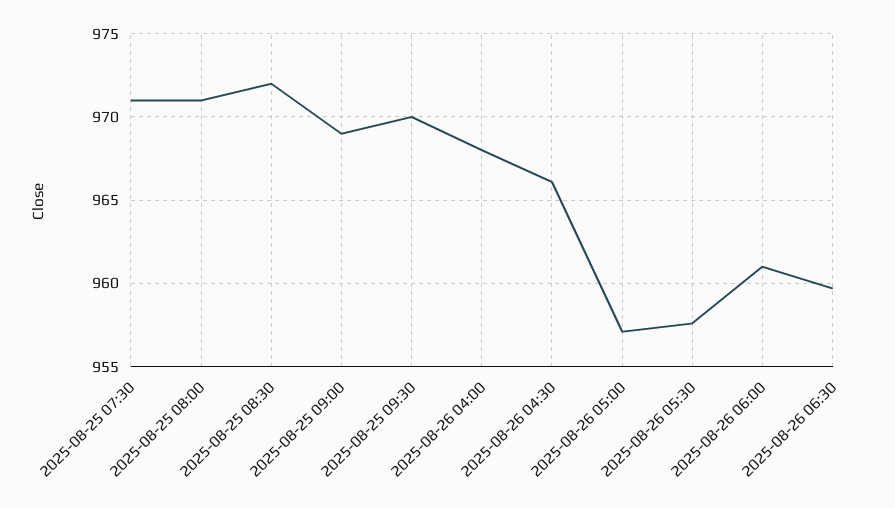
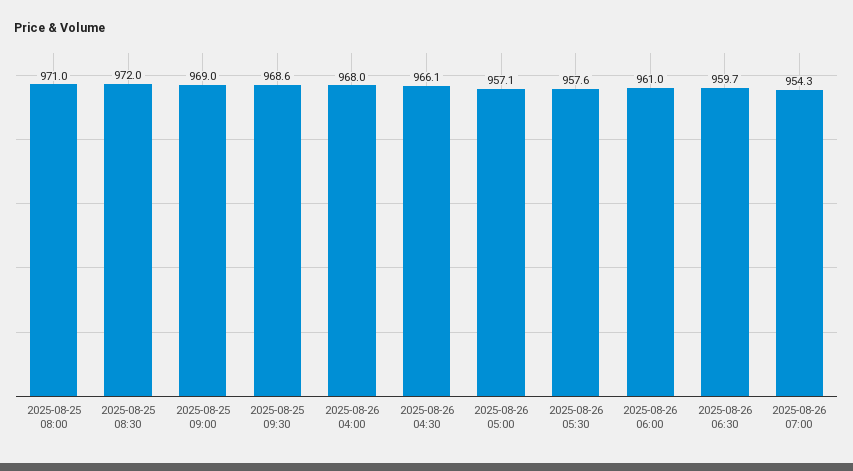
2025-08-25 07:30: 971 -> none
2025-08-25 09:30: 970 -> 968.6
2025-08-26 07:00: none -> 954.3

